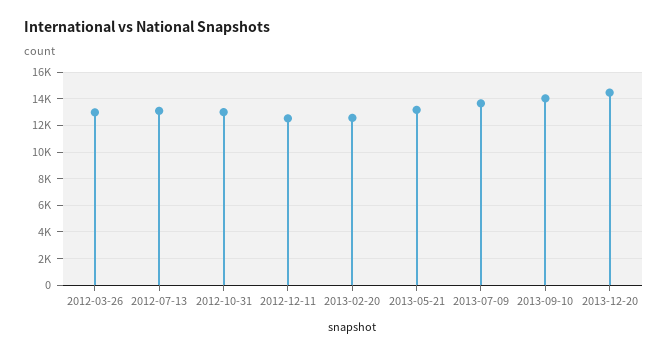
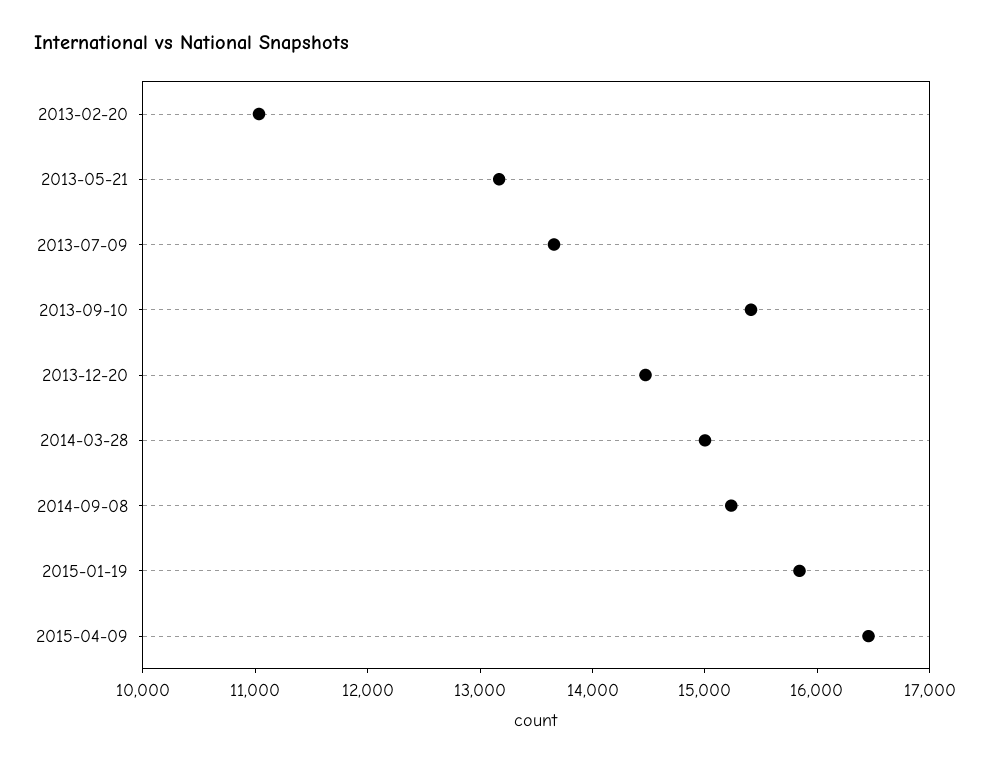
2012-03-26: 13000 -> none
2012-07-13: 13000 -> none
2012-10-31: 13000 -> none
2012-12-11: 12500 -> none
2013-02-20: 12500 -> 11000
2013-09-10: 14000 -> 15400
2014-03-28: none -> 15000
2014-09-08: none -> 15200
2015-01-19: none -> 15800
2015-04-09: none -> 16400

